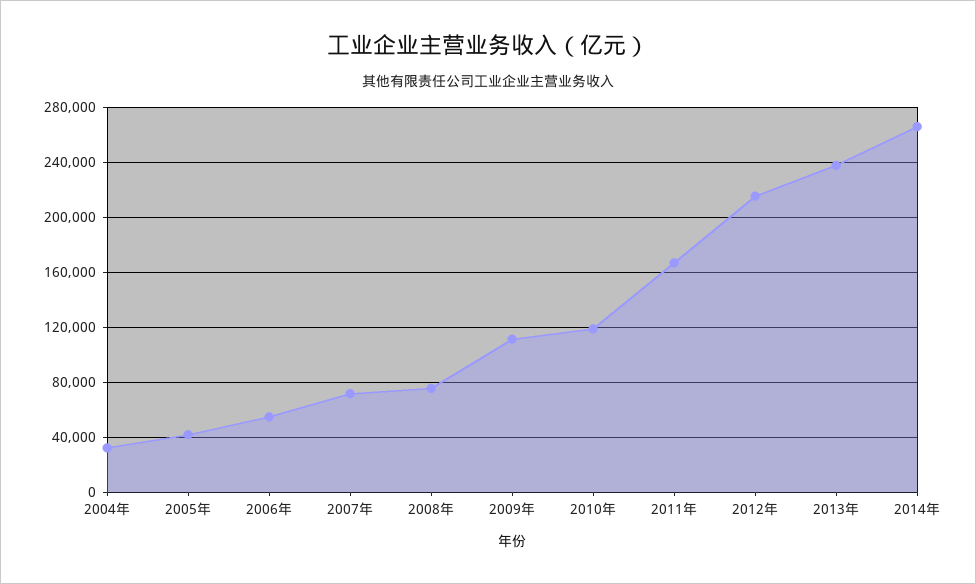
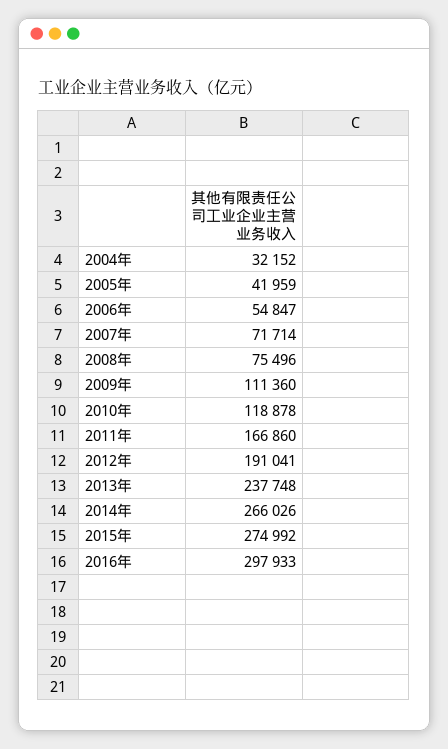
2012年: 215000 -> 191041
2015年: none -> 274992
2016年: none -> 297933

